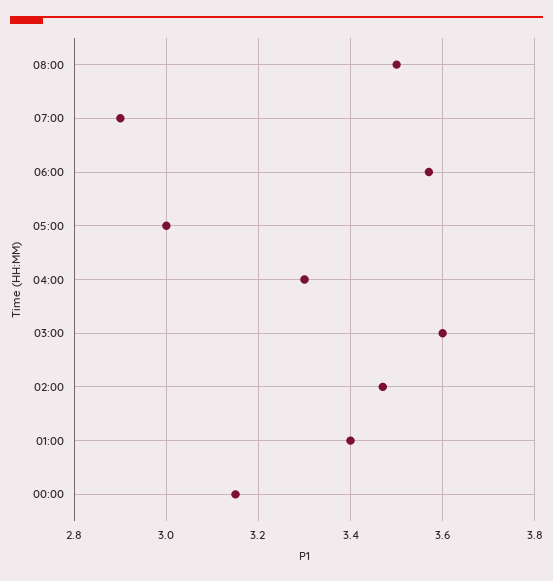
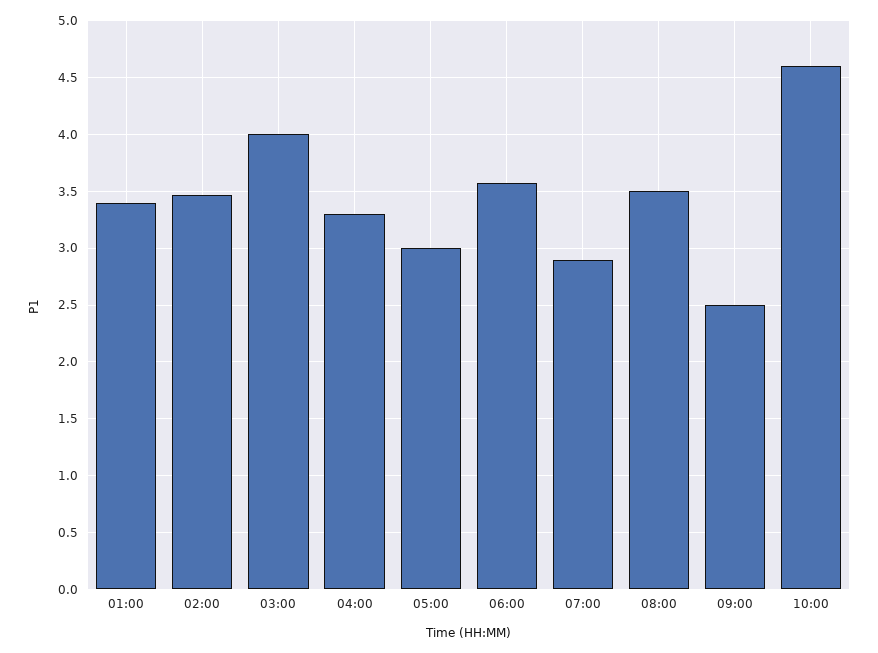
03:00: 3.6 -> 4
00:00: 3.15 -> none
09:00: none -> 2.5
10:00: none -> 4.6

